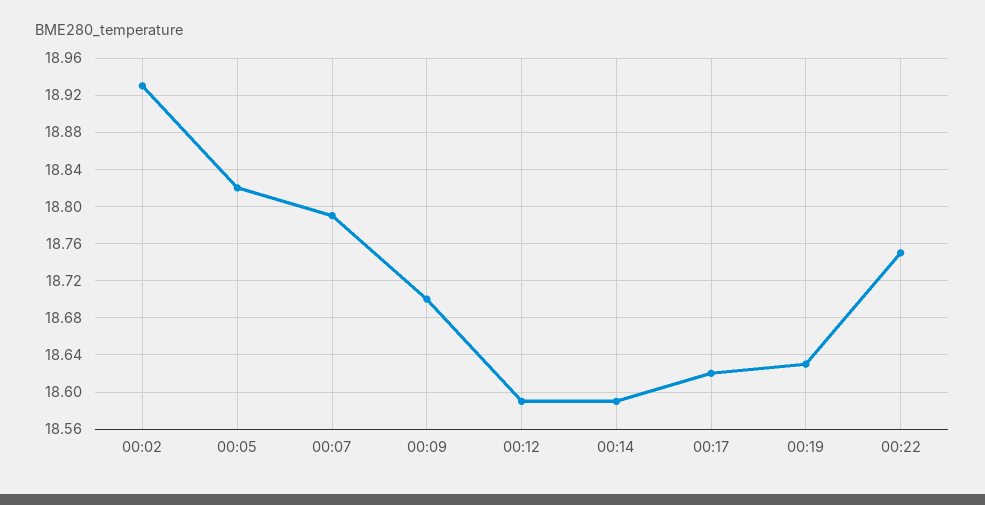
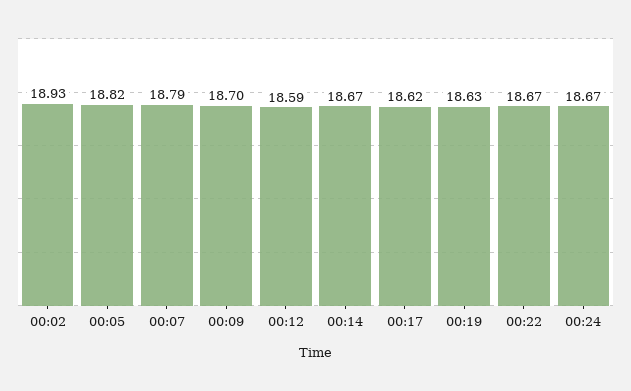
00:14: 18.59 -> 18.67
00:22: 18.75 -> 18.67
00:24: none -> 18.67

